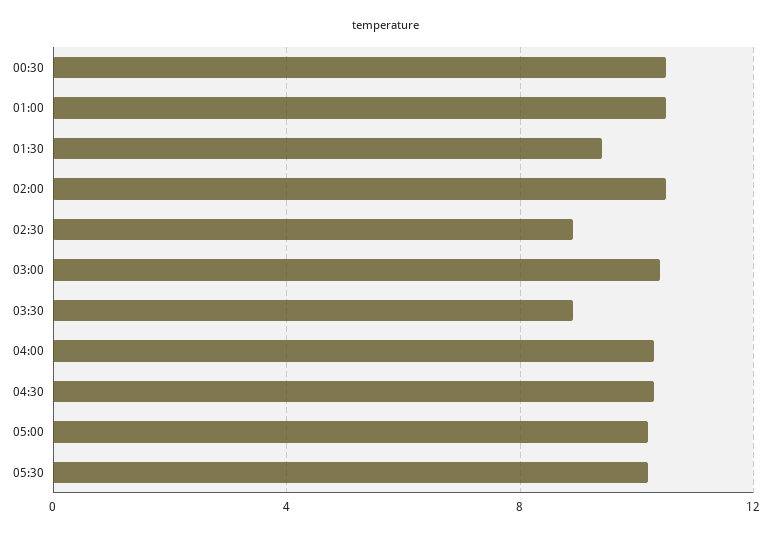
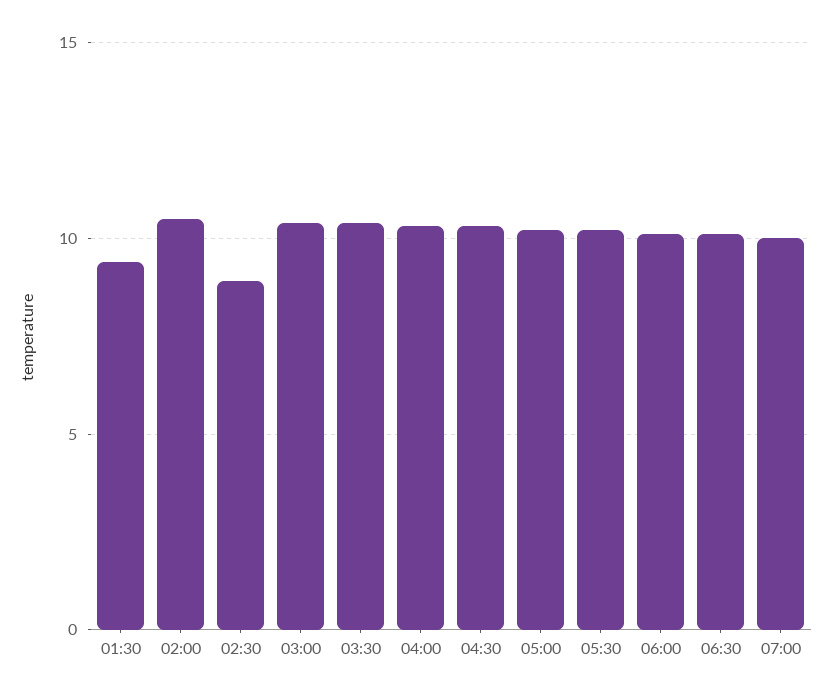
00:30: 10.5 -> none
01:00: 10.5 -> none
03:30: 9 -> 10.5
06:00: none -> 10
06:30: none -> 10
07:00: none -> 10

